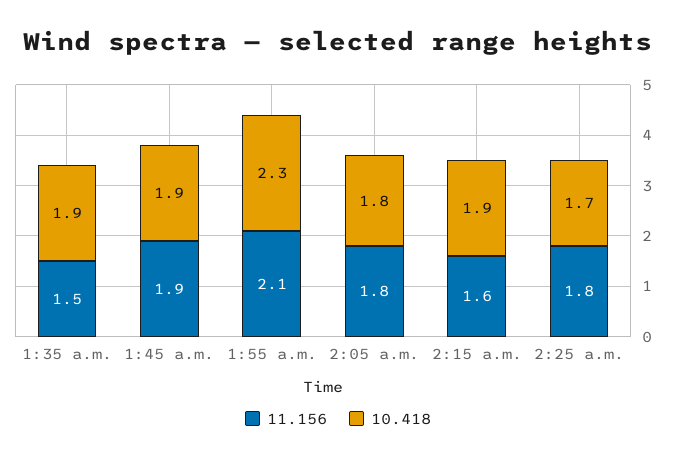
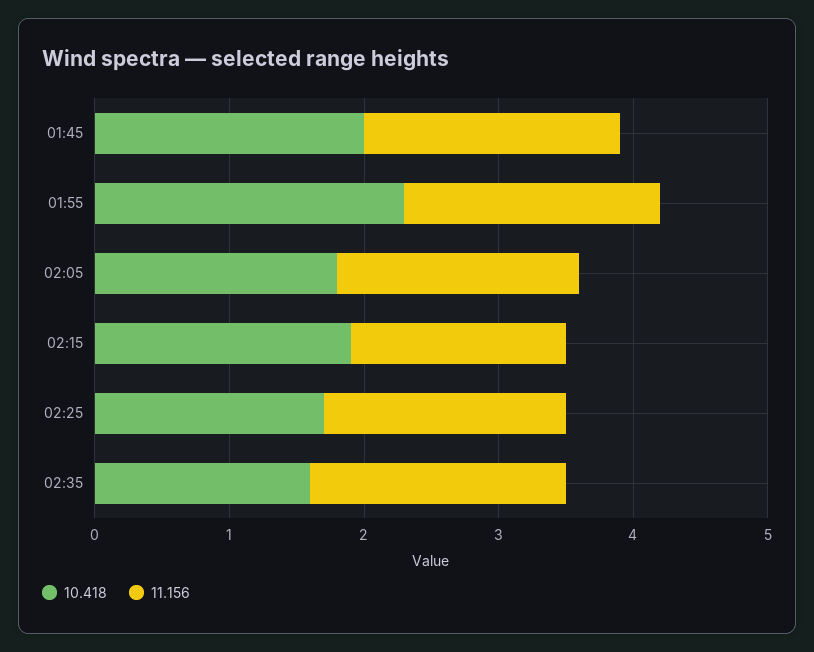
11.156, 1:35 a.m.: 1.5 -> none
10.418, 1:35 a.m.: 1.9 -> none
10.418, 1:45 a.m.: 1.9 -> 2
11.156, 1:55 a.m.: 2.1 -> 1.9
10.418, 02:35: none -> 1.6
11.156, 02:35: none -> 1.9

